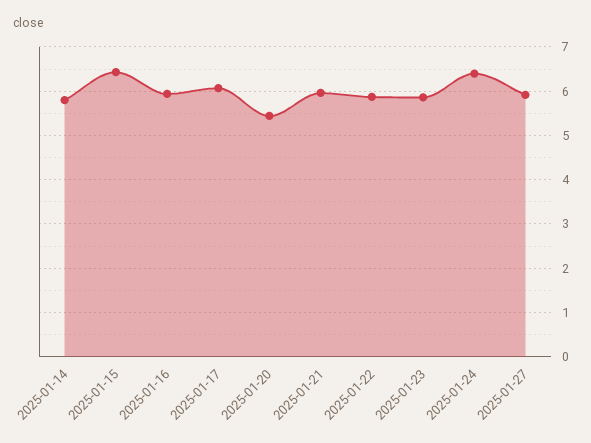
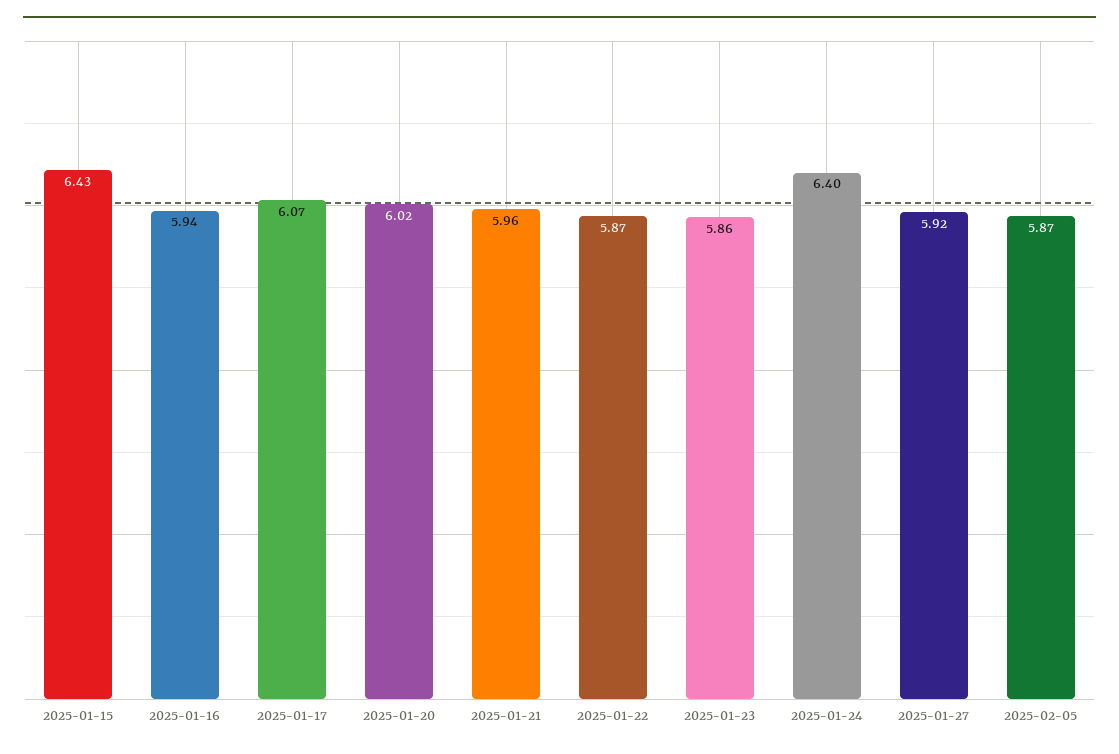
2025-01-14: 5.8 -> none
2025-01-20: 5.4 -> 6.02
2025-02-05: none -> 5.87

